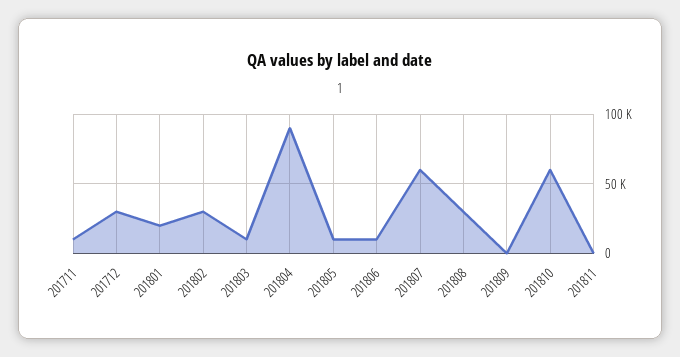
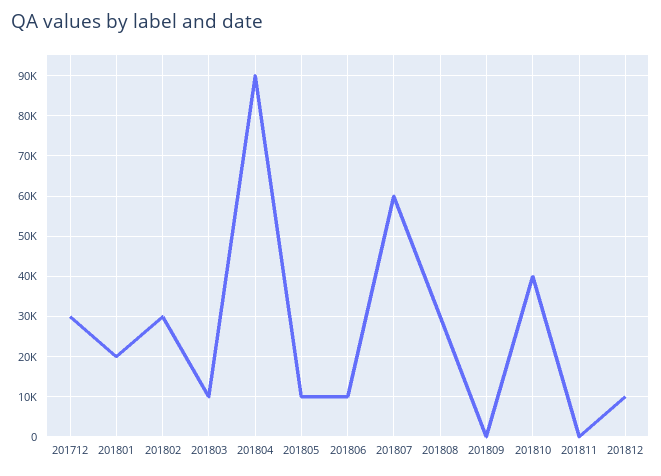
201711: 10000 -> none
201810: 60000 -> 40000
201812: none -> 10000

